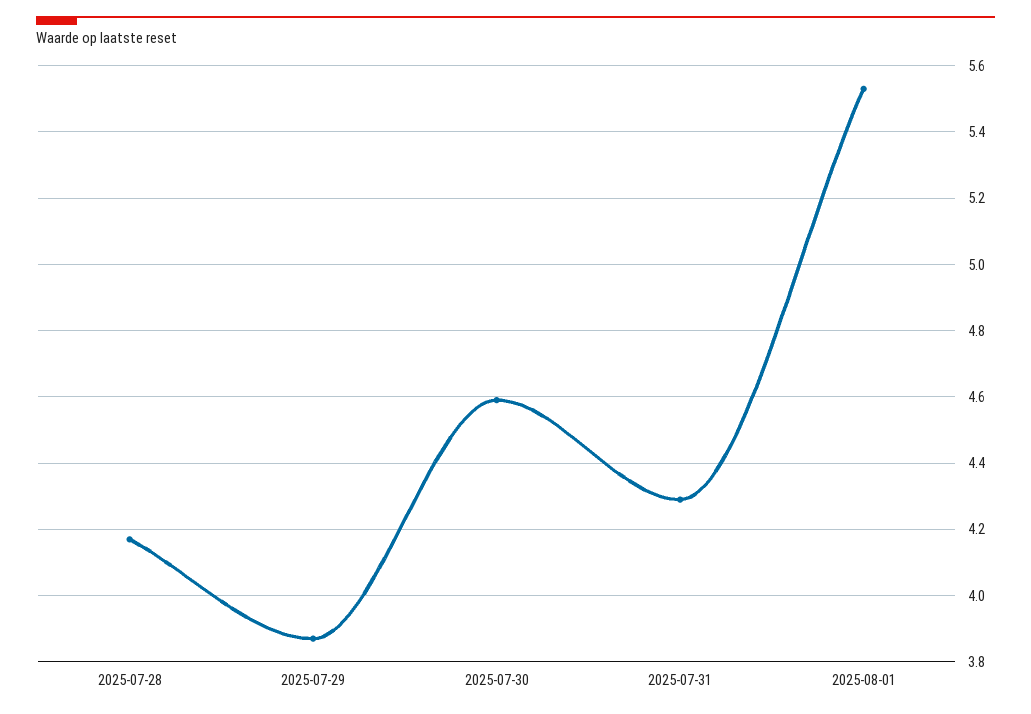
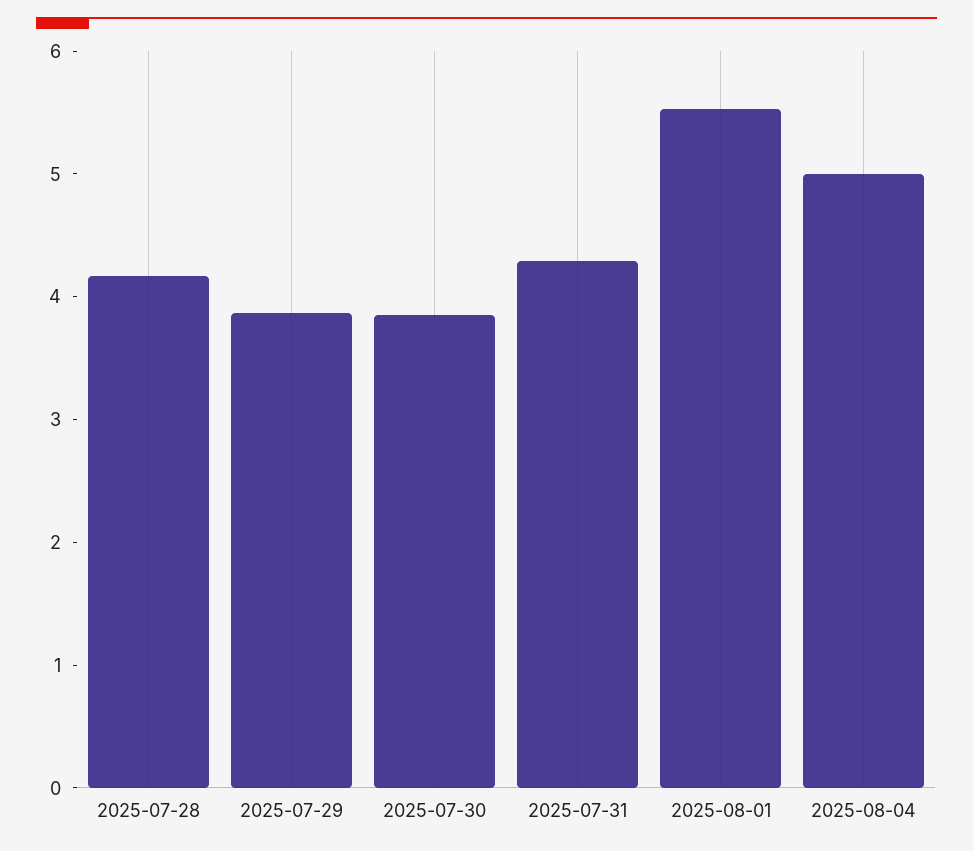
2025-07-30: 4.6 -> 3.8
2025-08-04: none -> 5

